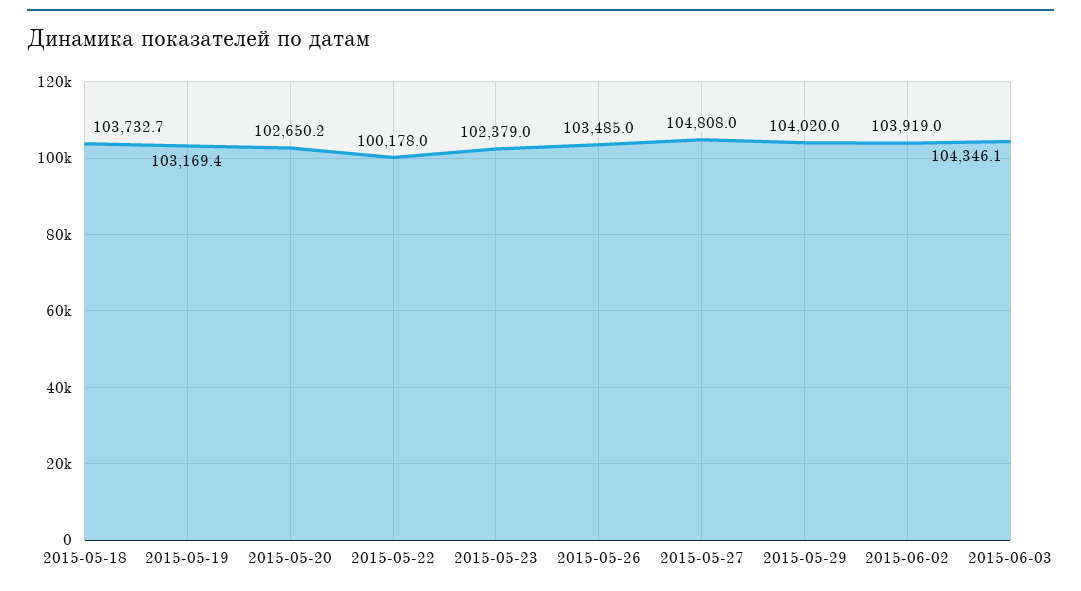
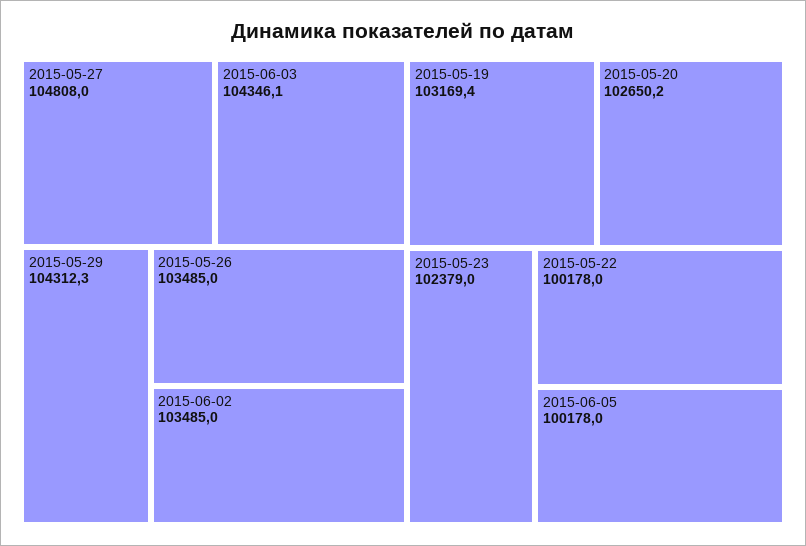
2015-05-18: 103732.7 -> none
2015-05-29: 104020 -> 104312.3
2015-06-02: 103919 -> 103485
2015-06-05: none -> 100178

